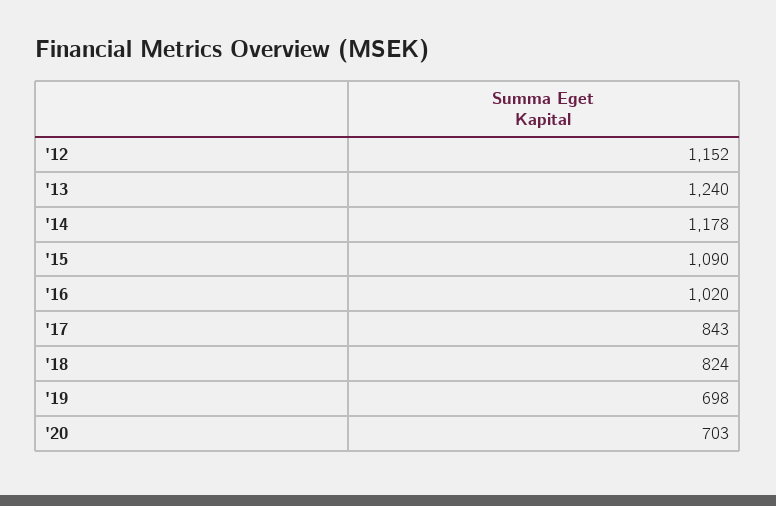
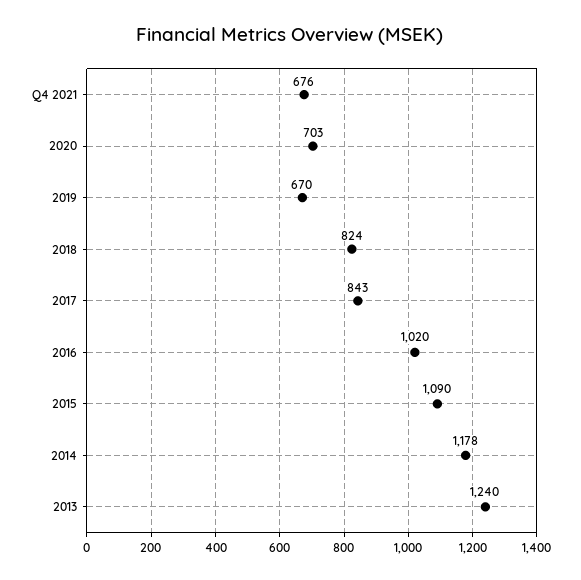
'12: 1152 -> none
'19: 698 -> 670
Q4 2021: none -> 676

